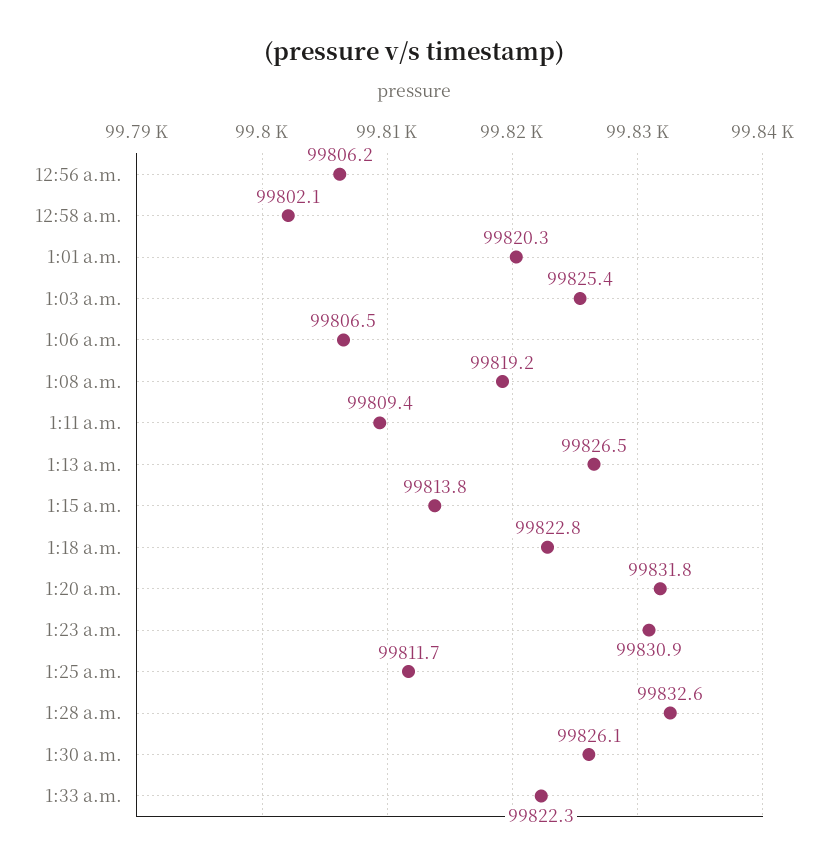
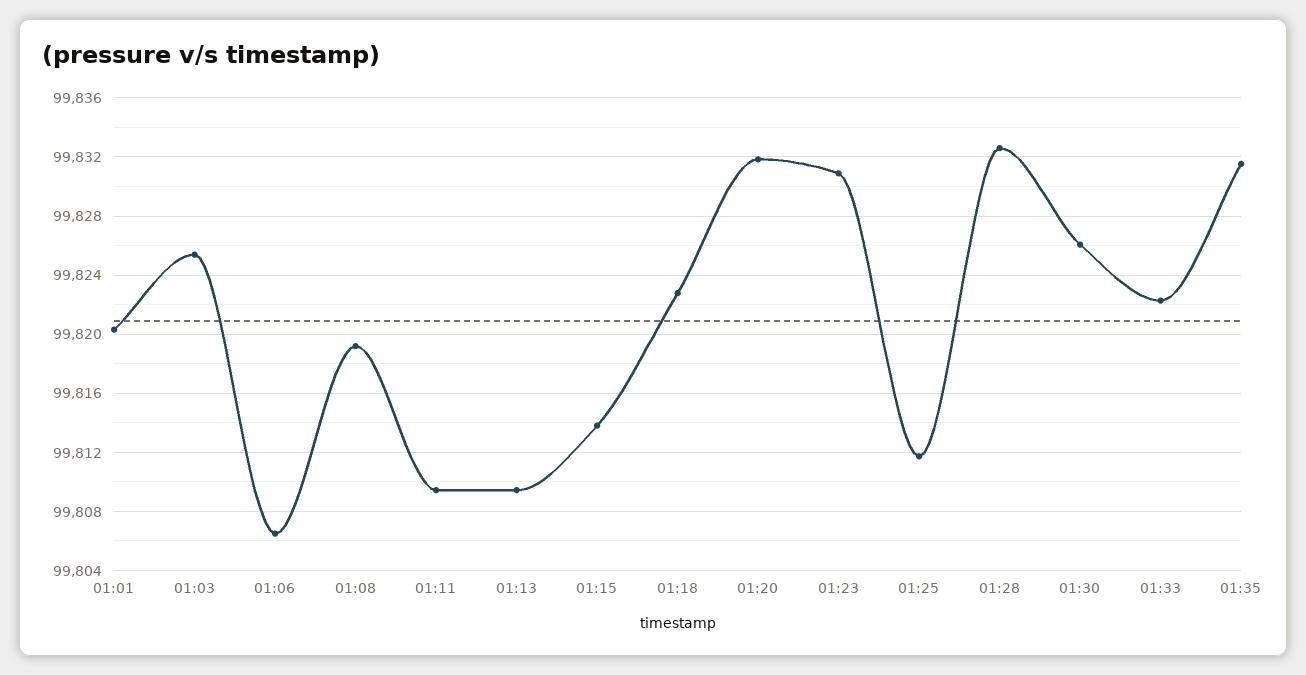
12:56 a.m.: 99806.2 -> none
12:58 a.m.: 99802.1 -> none
1:13 a.m.: 99826.5 -> 99809.5
01:35: none -> 99831.5

